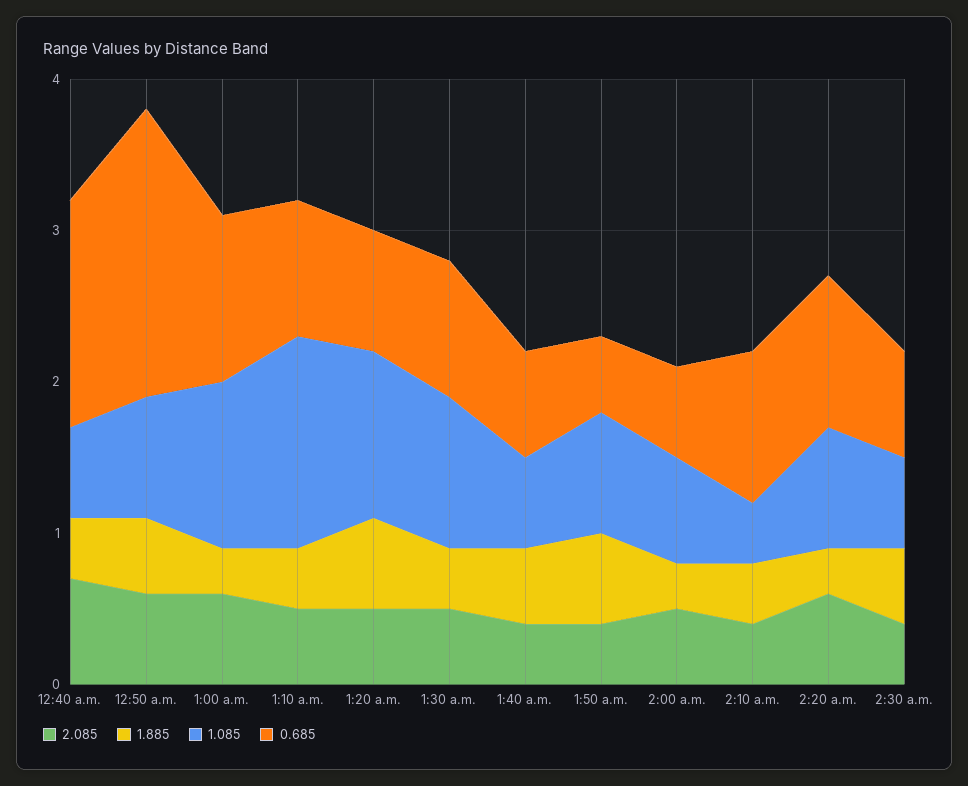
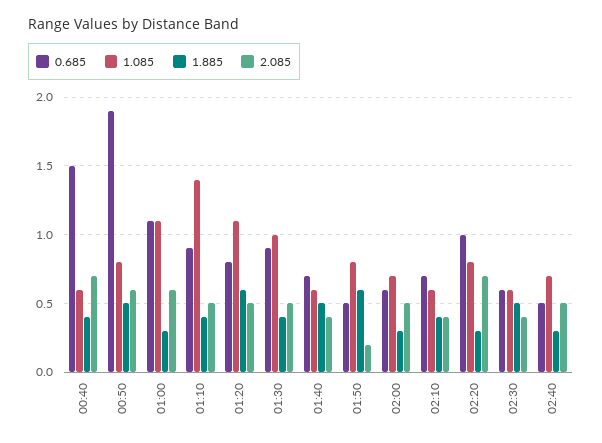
2.085, 1:50 a.m.: 0.4 -> 0.2
1.085, 2:10 a.m.: 0.4 -> 0.6
0.685, 2:10 a.m.: 1 -> 0.7
2.085, 2:20 a.m.: 0.6 -> 0.7
0.685, 2:30 a.m.: 0.7 -> 0.6
0.685, 02:40: none -> 0.5
1.085, 02:40: none -> 0.7
1.885, 02:40: none -> 0.3
2.085, 02:40: none -> 0.5

